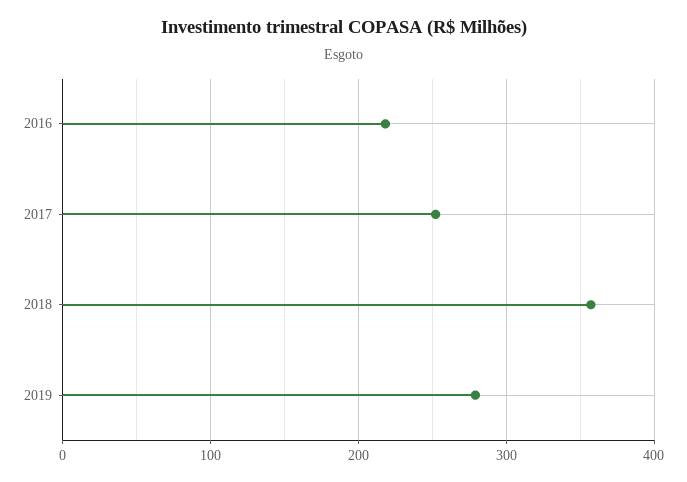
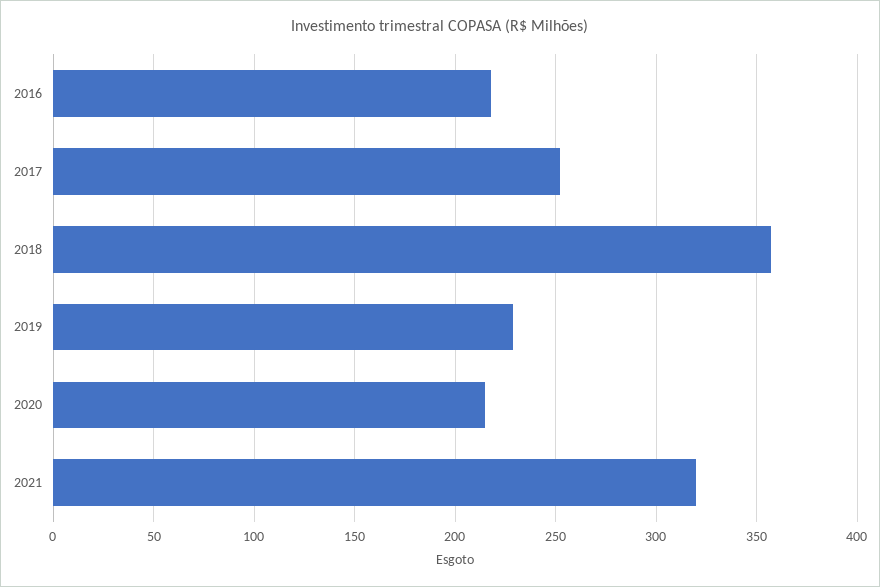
2019: 280 -> 230
2020: none -> 215
2021: none -> 320

